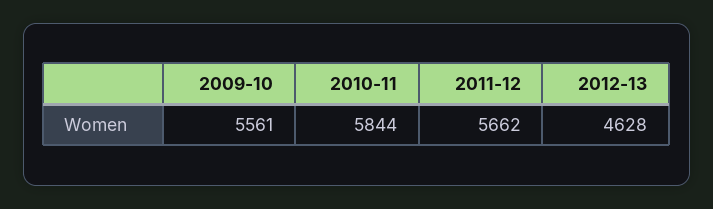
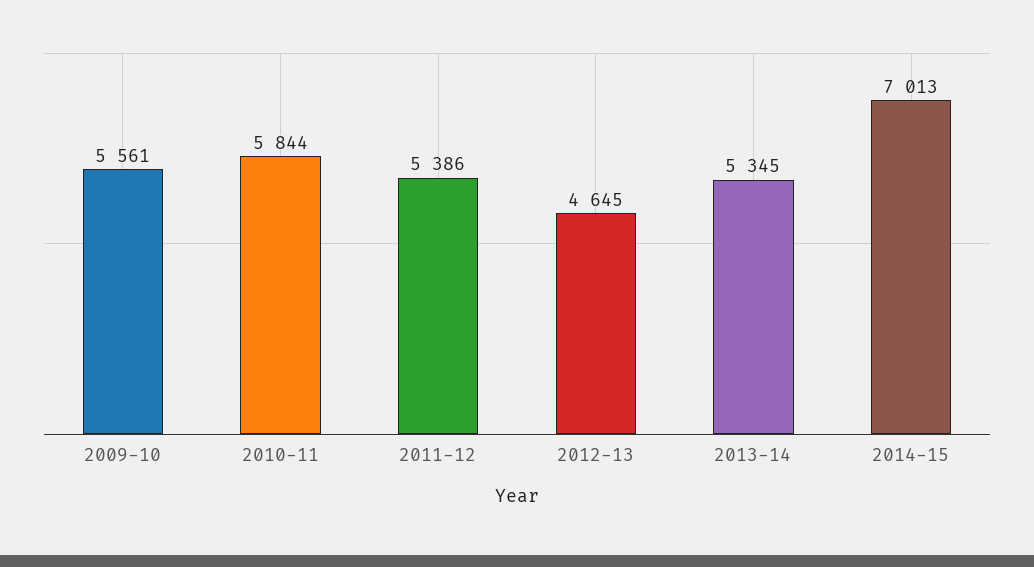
2011-12: 5662 -> 5386
2012-13: 4628 -> 4645
2013-14: none -> 5345
2014-15: none -> 7013

